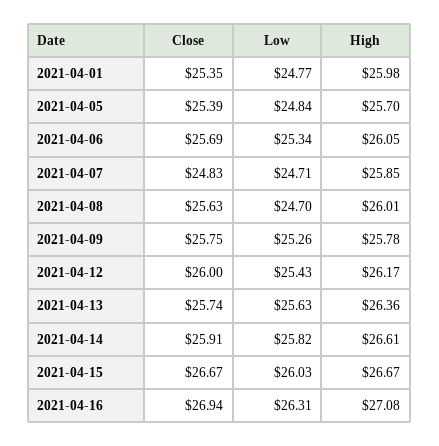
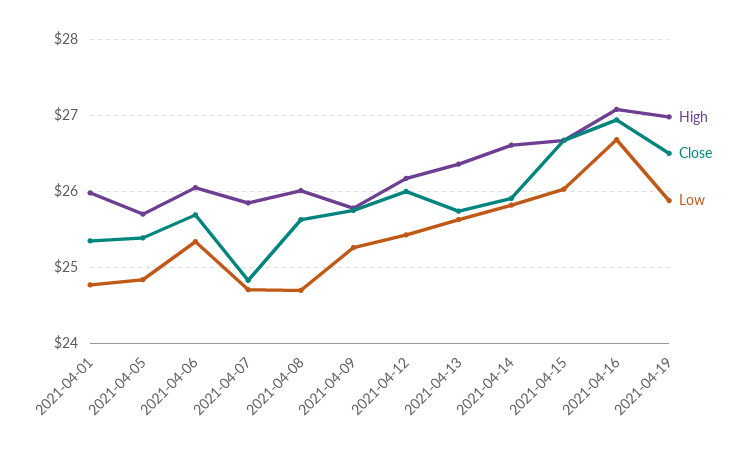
Low, 2021-04-16: 26.31 -> 26.7
High, 2021-04-19: none -> 27
Close, 2021-04-19: none -> 26.5
Low, 2021-04-19: none -> 25.9

